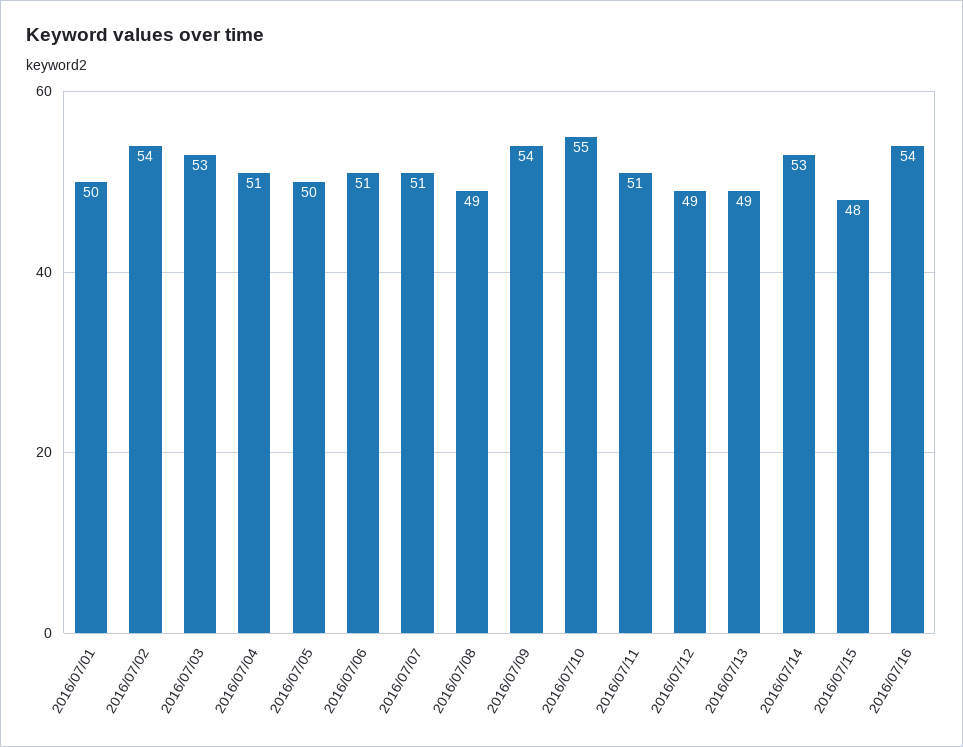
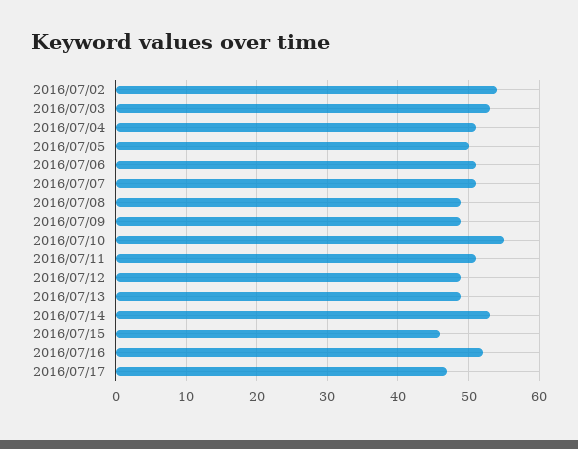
2016/07/01: 50 -> none
2016/07/09: 54 -> 49
2016/07/15: 48 -> 46
2016/07/16: 54 -> 52
2016/07/17: none -> 47

